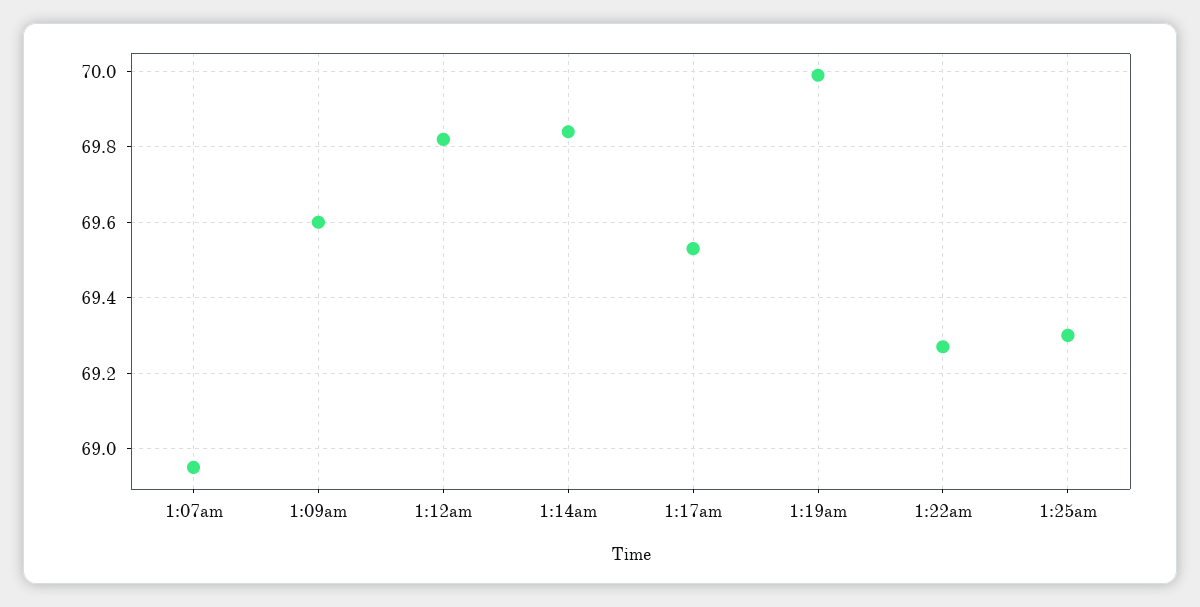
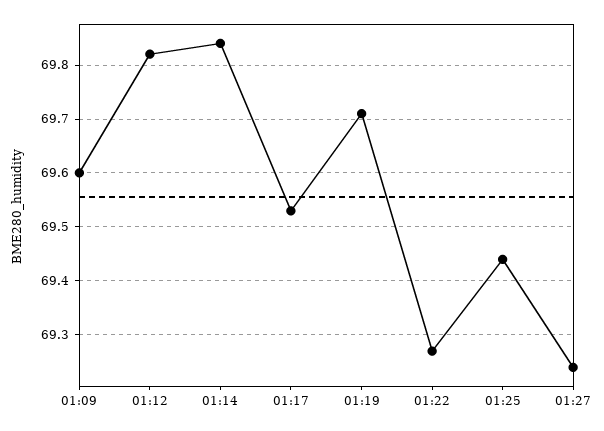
1:07am: 68.95 -> none
1:19am: 70 -> 69.7
1:25am: 69.3 -> 69.45
01:27: none -> 69.25

